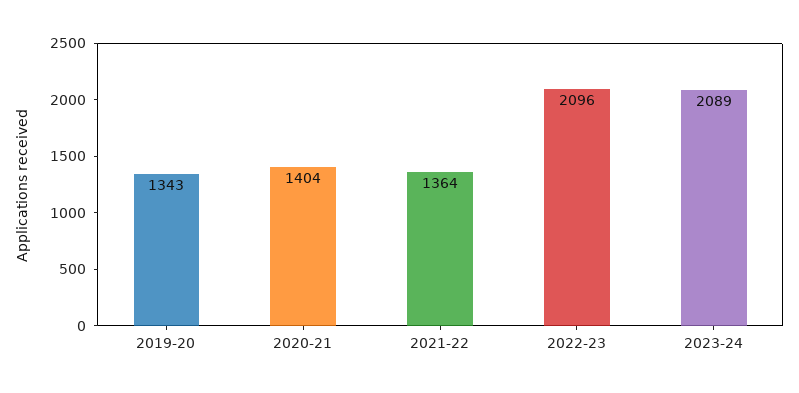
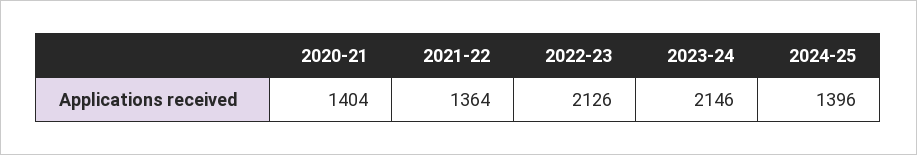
2019-20: 1343 -> none
2022-23: 2096 -> 2126
2023-24: 2089 -> 2146
2024-25: none -> 1396

